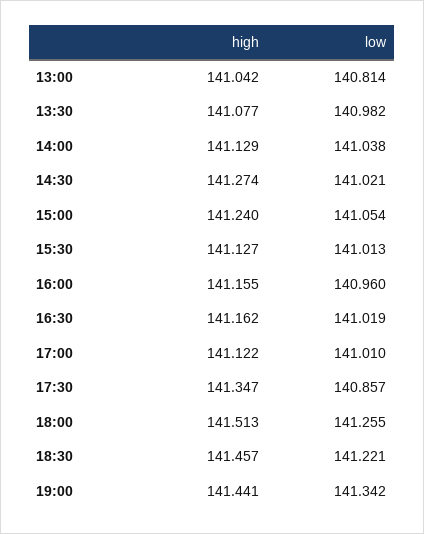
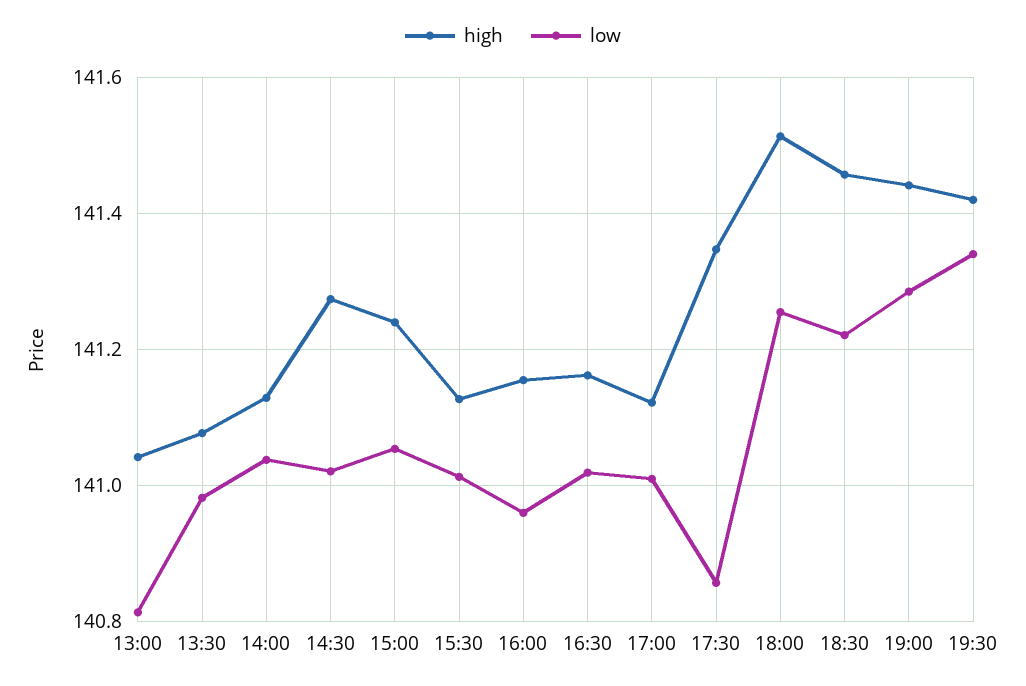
low, 19:00: 141.342 -> 141.28
high, 19:30: none -> 141.42
low, 19:30: none -> 141.34

